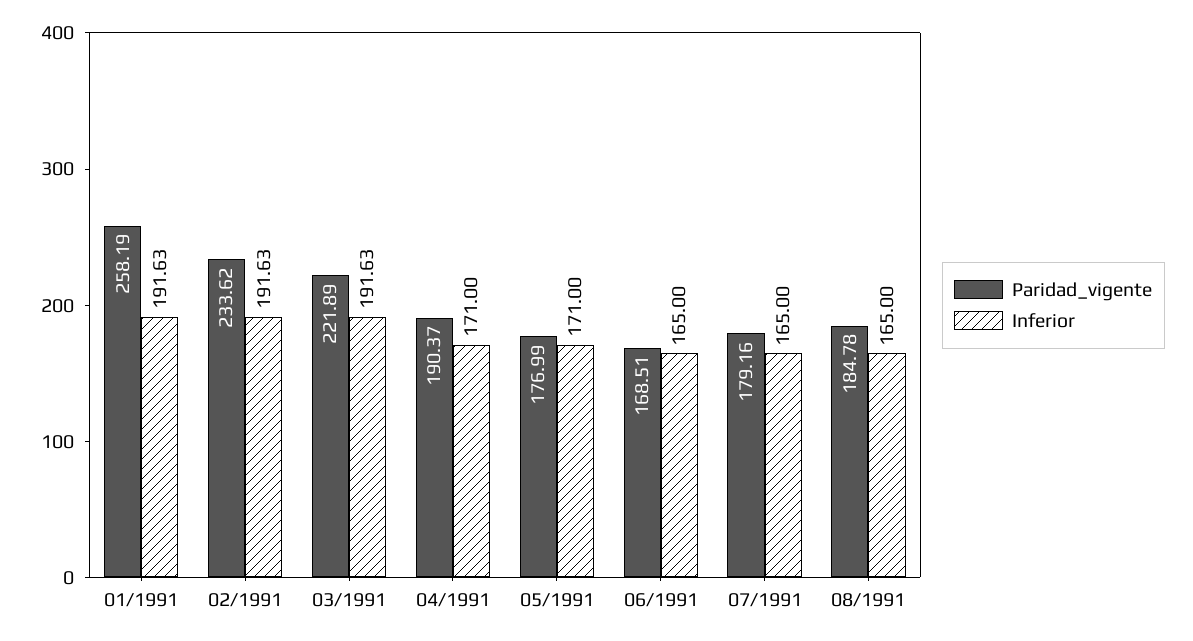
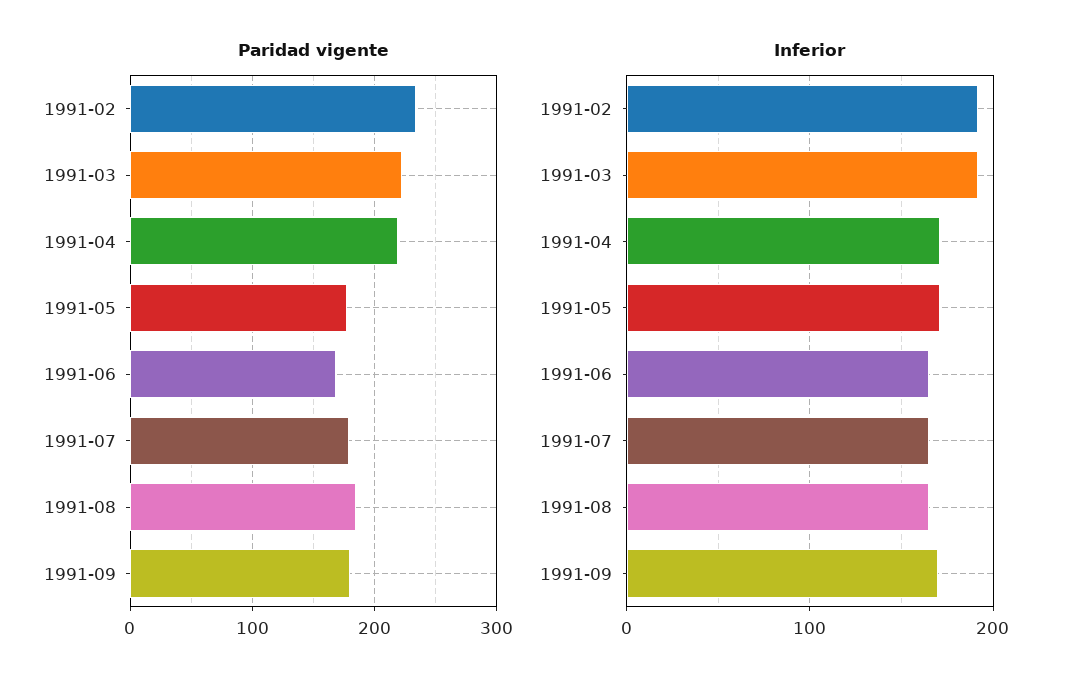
Paridad_vigente, 01/1991: 258.19 -> none
Inferior, 01/1991: 191.63 -> none
Paridad_vigente, 04/1991: 190.37 -> 220
Paridad_vigente, 1991-09: none -> 180
Inferior, 1991-09: none -> 170

